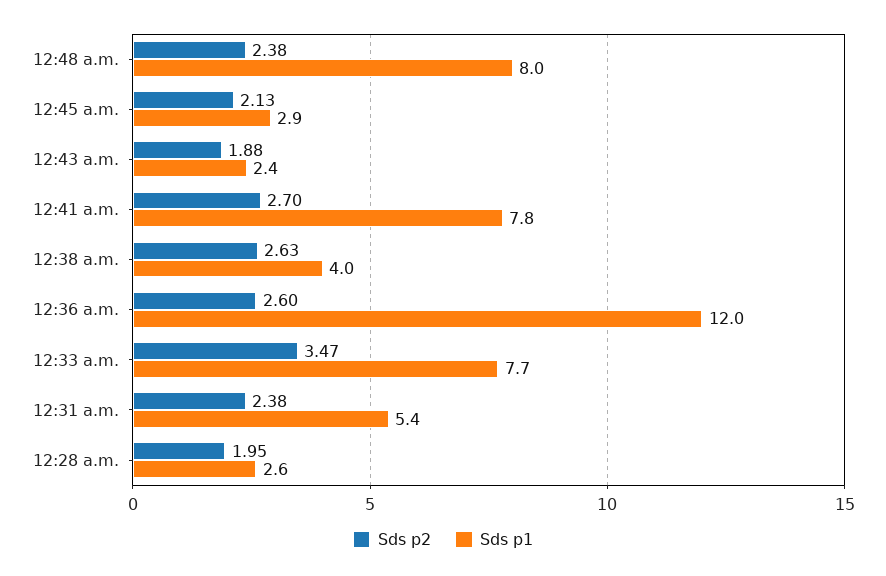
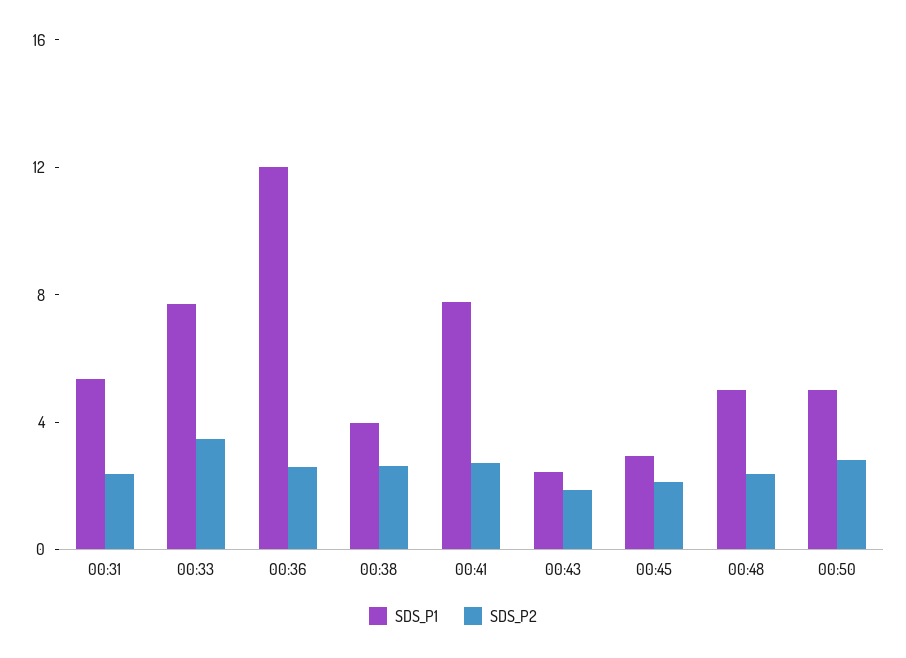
Sds p1, 12:48 a.m.: 8 -> 5
Sds p2, 12:28 a.m.: 1.95 -> none
Sds p1, 12:28 a.m.: 2.6 -> none
Sds p1, 00:50: none -> 5
Sds p2, 00:50: none -> 3

